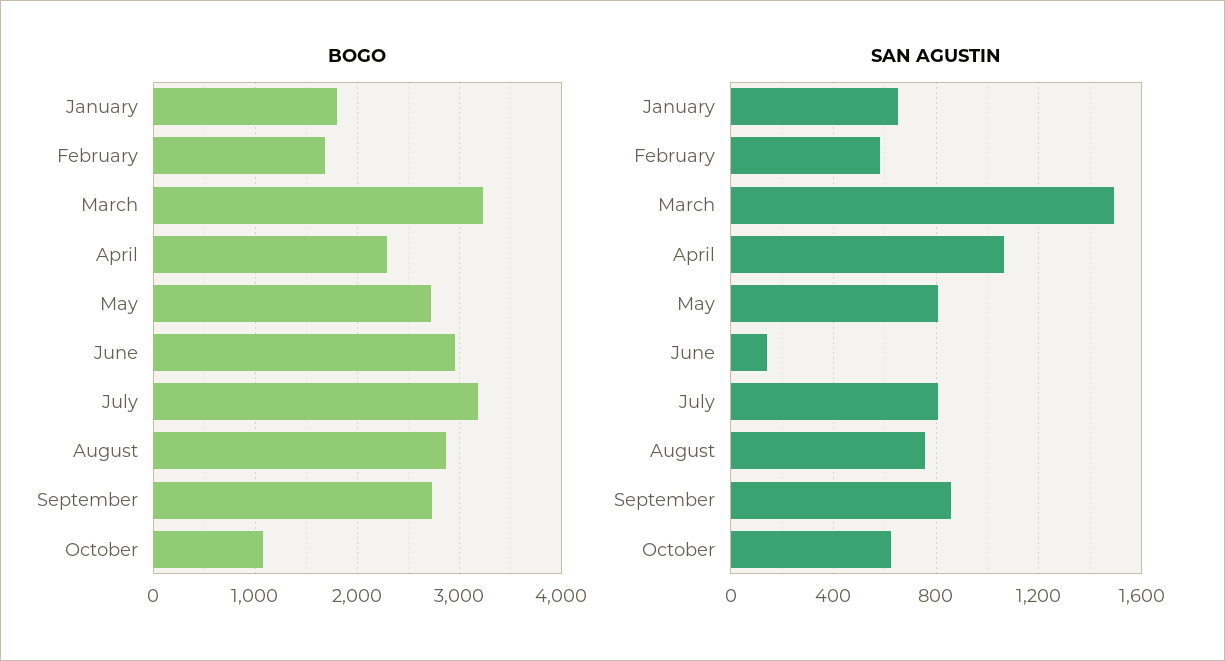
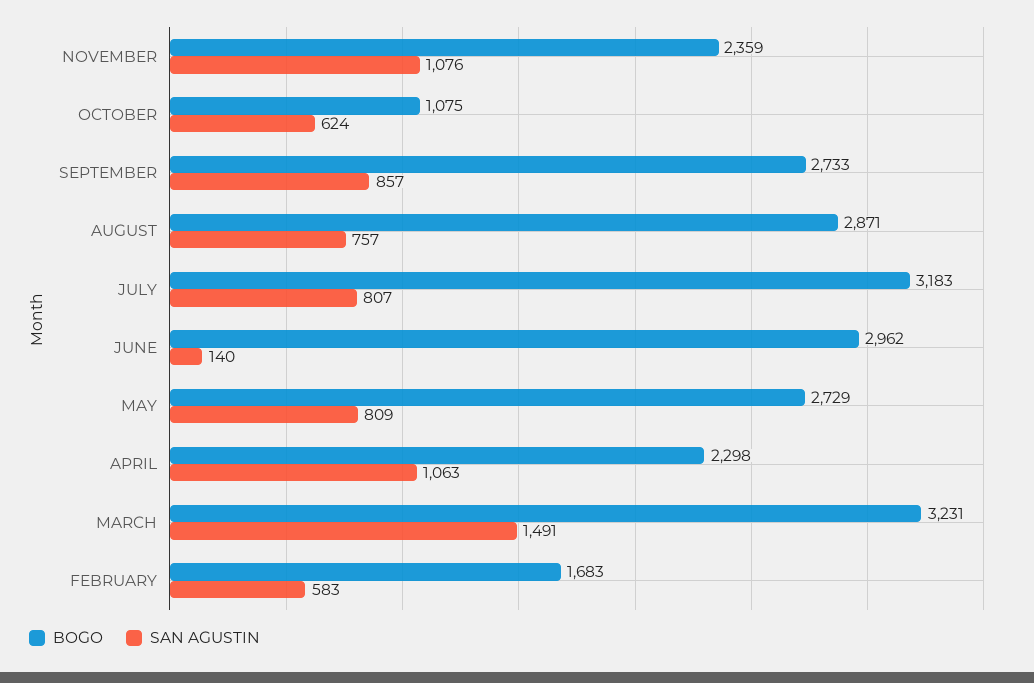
BOGO, January: 1800 -> none
SAN AGUSTIN, January: 650 -> none
BOGO, NOVEMBER: none -> 2359
SAN AGUSTIN, NOVEMBER: none -> 1076

